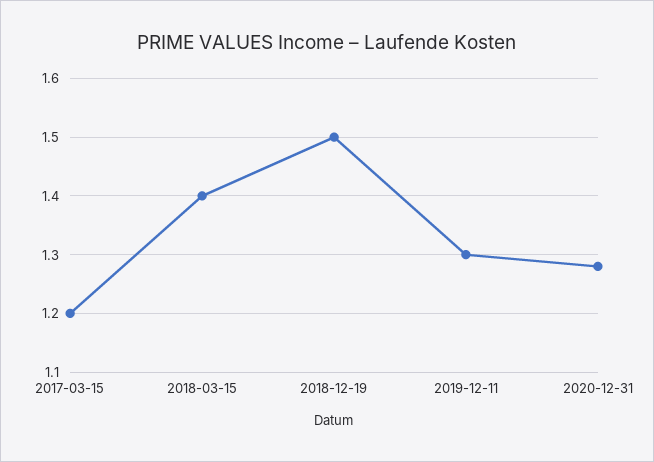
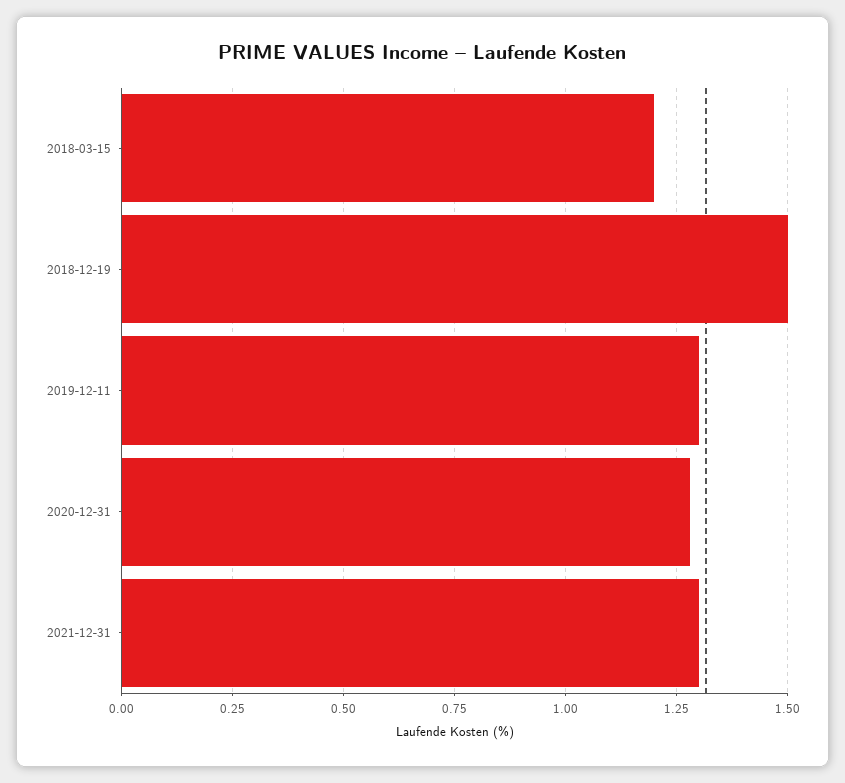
2017-03-15: 1.2 -> none
2018-03-15: 1.4 -> 1.2
2021-12-31: none -> 1.3

